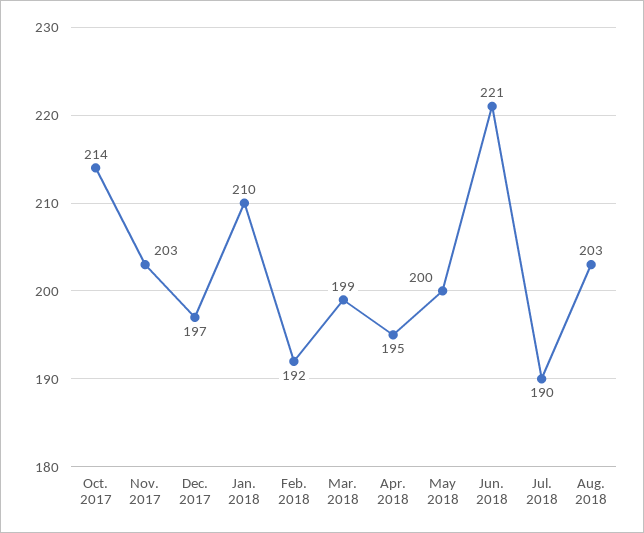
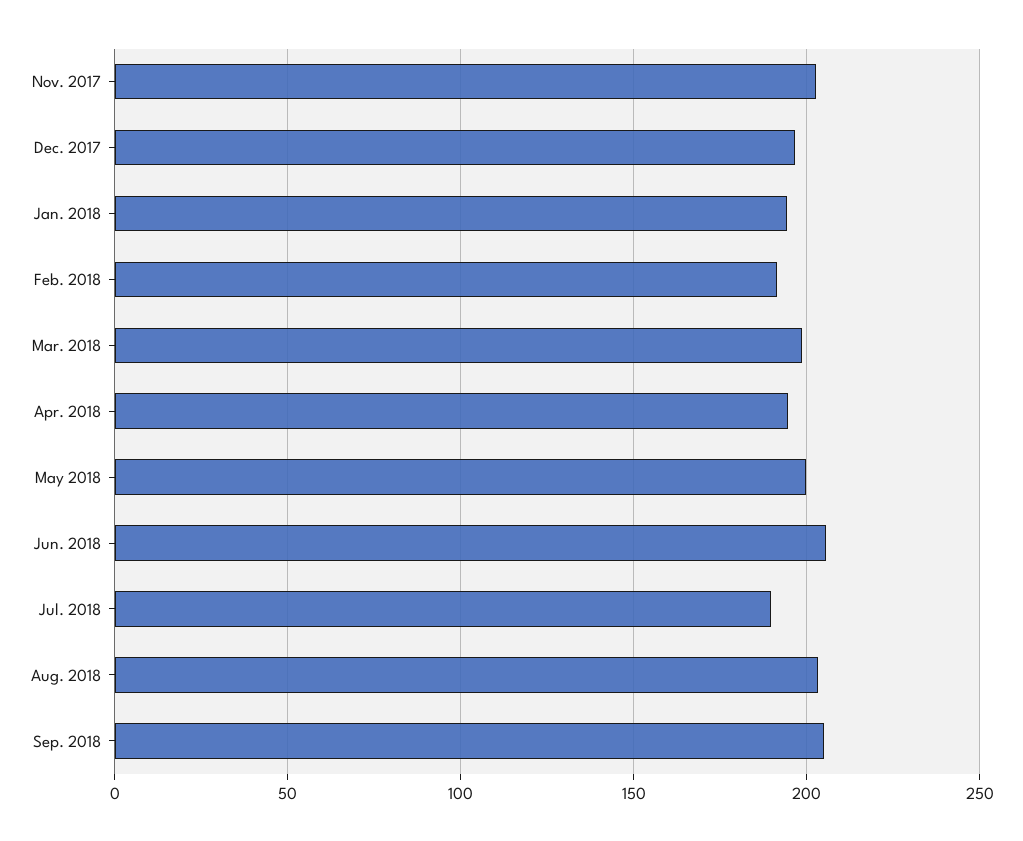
Oct. 2017: 214 -> none
Jan. 2018: 210 -> 195
Jun. 2018: 221 -> 205
Sep. 2018: none -> 205

